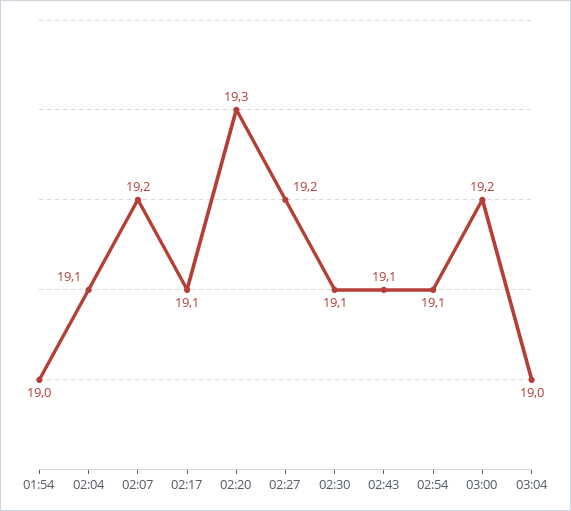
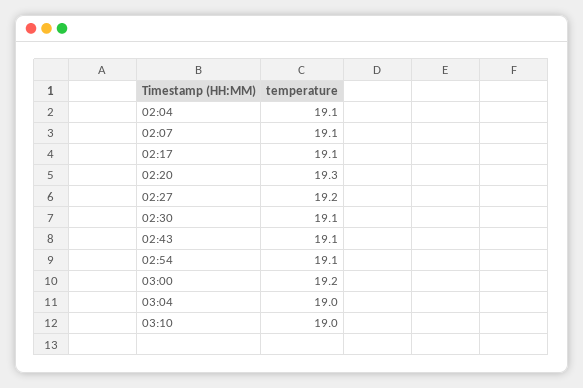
01:54: 19 -> none
02:07: 19.2 -> 19.1
03:10: none -> 19

